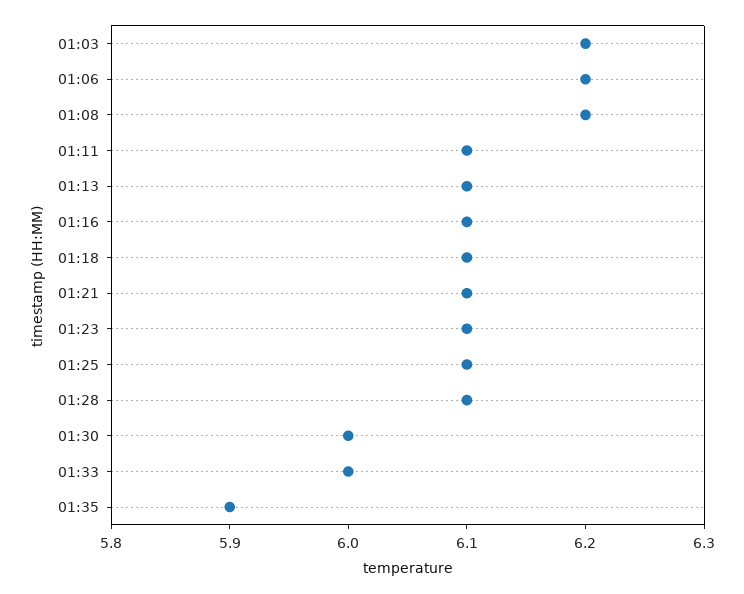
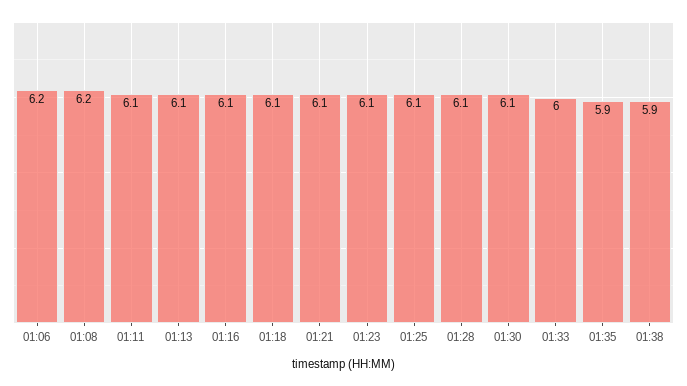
01:03: 6.2 -> none
01:30: 6 -> 6.1
01:38: none -> 5.9

